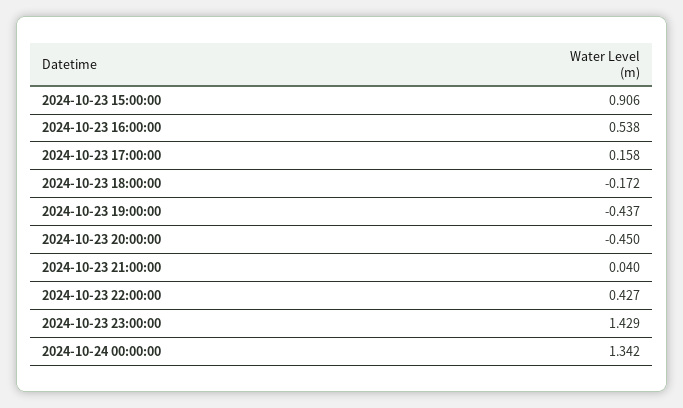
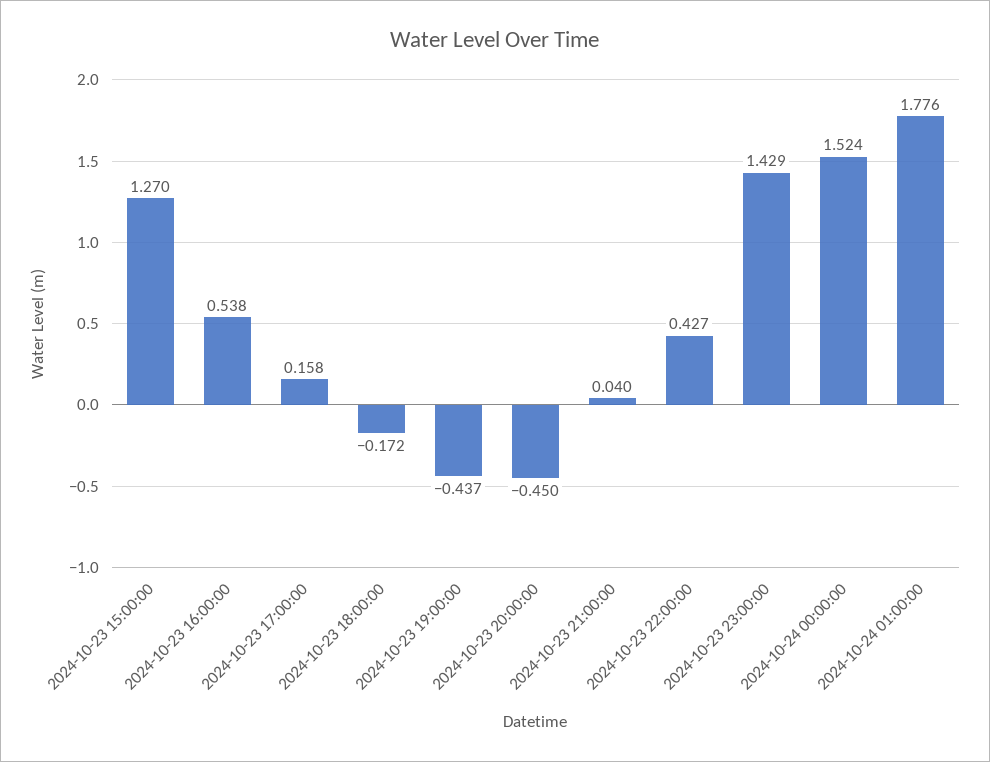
2024-10-23 15:00:00: 0.906 -> 1.27
2024-10-24 00:00:00: 1.342 -> 1.524
2024-10-24 01:00:00: none -> 1.776

